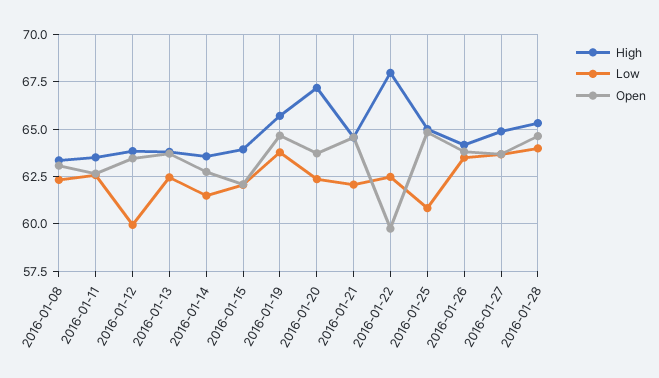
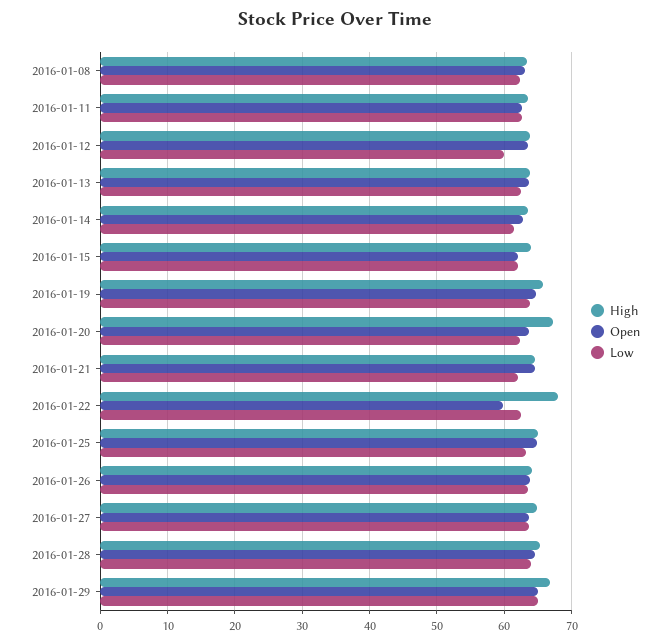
Low, 2016-01-25: 61 -> 63
High, 2016-01-29: none -> 67
Open, 2016-01-29: none -> 65
Low, 2016-01-29: none -> 65

